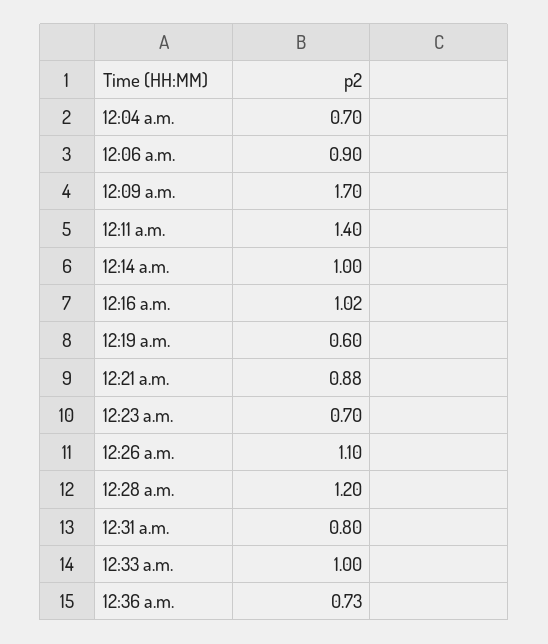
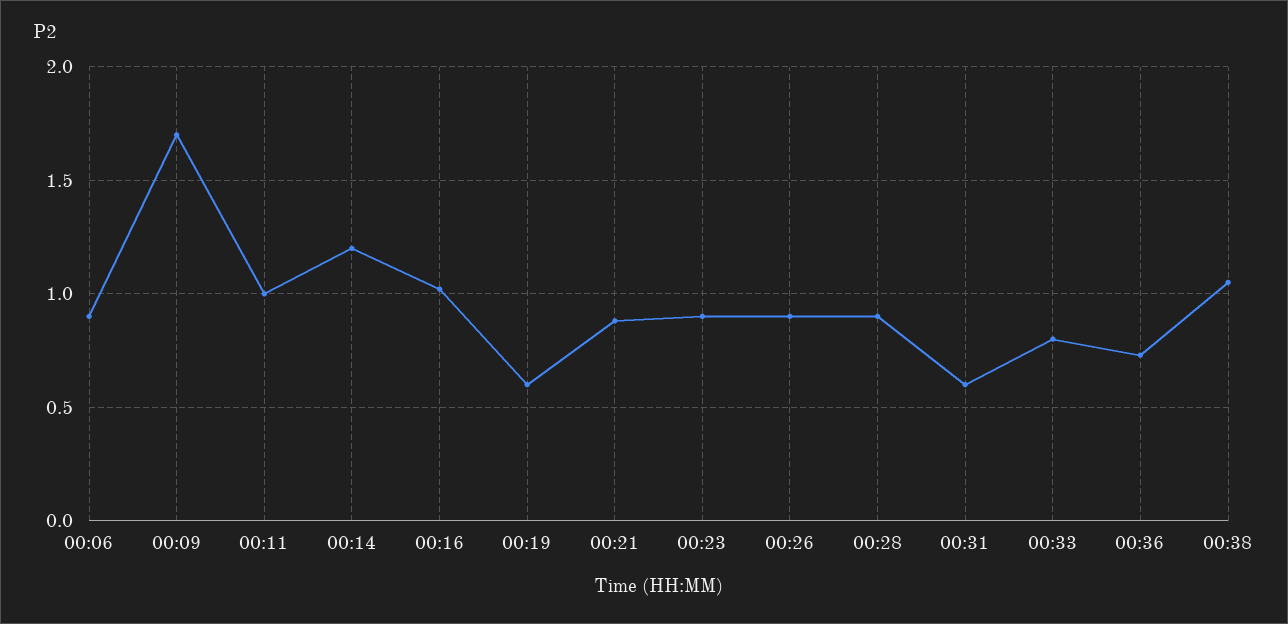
12:04 a.m.: 0.7 -> none
12:11 a.m.: 1.4 -> 1
12:14 a.m.: 1 -> 1.2
12:23 a.m.: 0.7 -> 0.9
12:26 a.m.: 1.1 -> 0.9
12:28 a.m.: 1.2 -> 0.9
12:31 a.m.: 0.8 -> 0.6
12:33 a.m.: 1 -> 0.8
00:38: none -> 1.05

